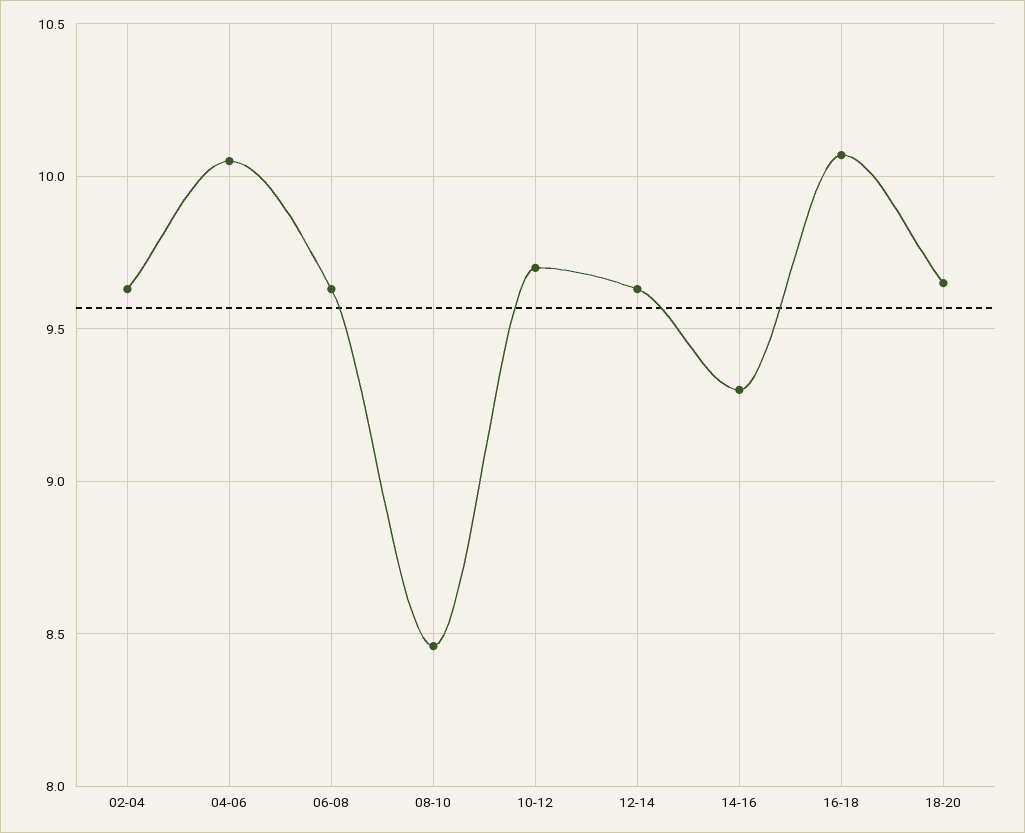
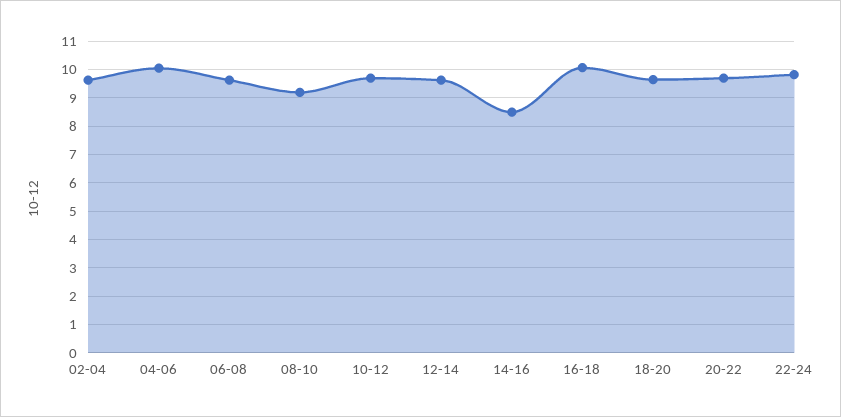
08-10: 8.45 -> 9.25
14-16: 9.3 -> 8.5
20-22: none -> 9.75
22-24: none -> 9.75

